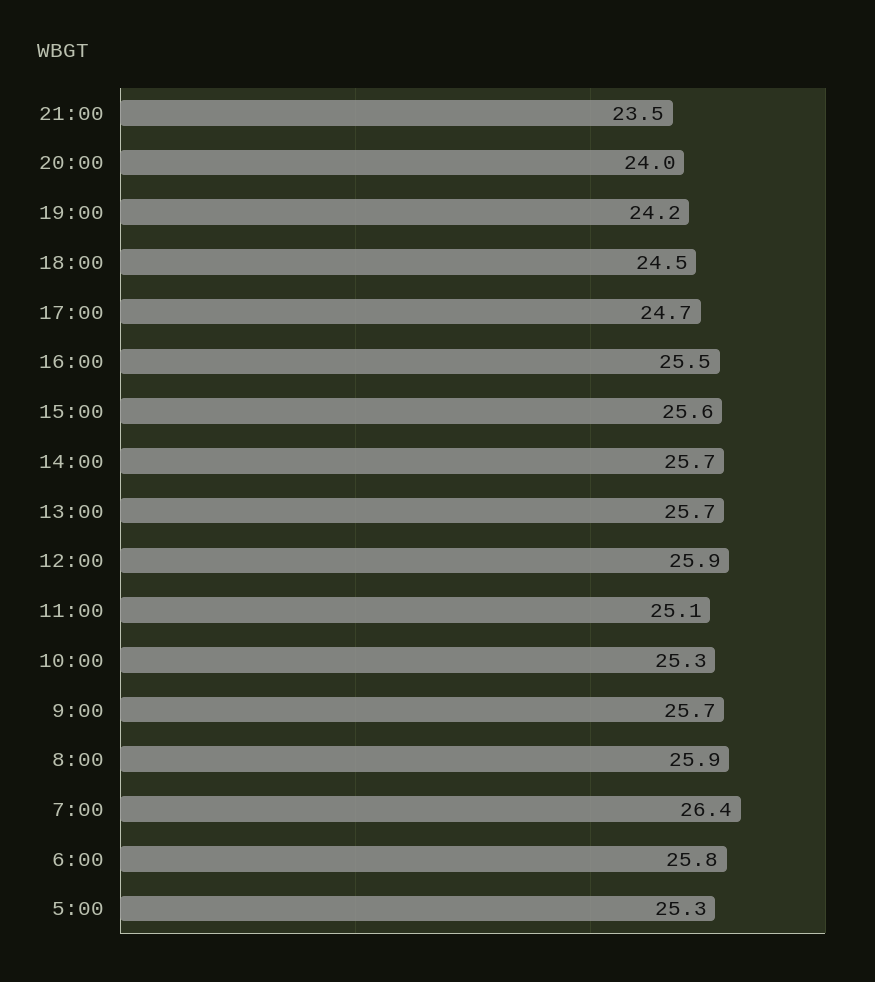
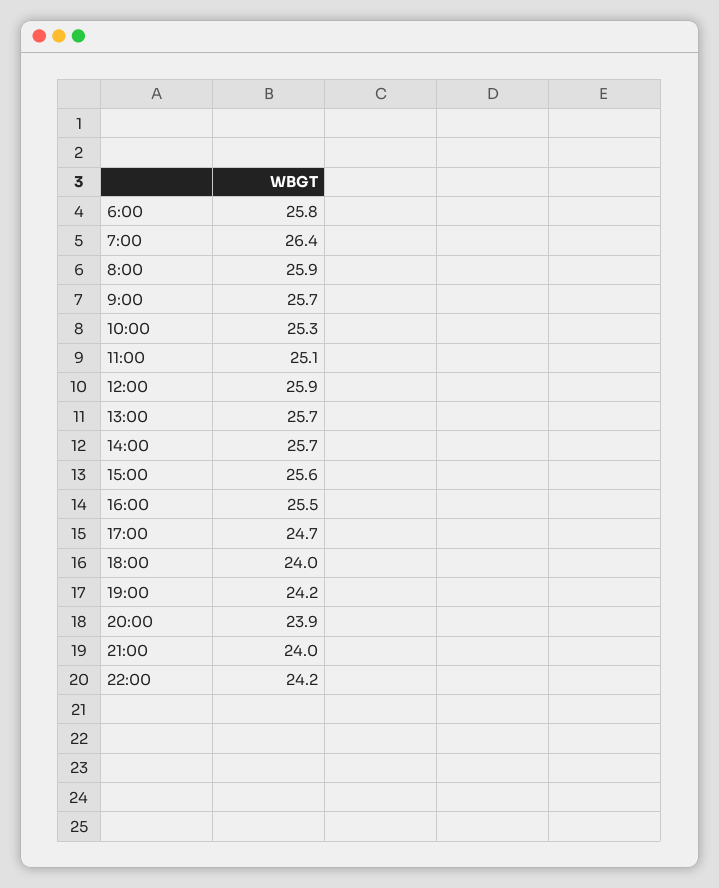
21:00: 23.5 -> 24
20:00: 24 -> 23.9
18:00: 24.5 -> 24
5:00: 25.3 -> none
22:00: none -> 24.2

